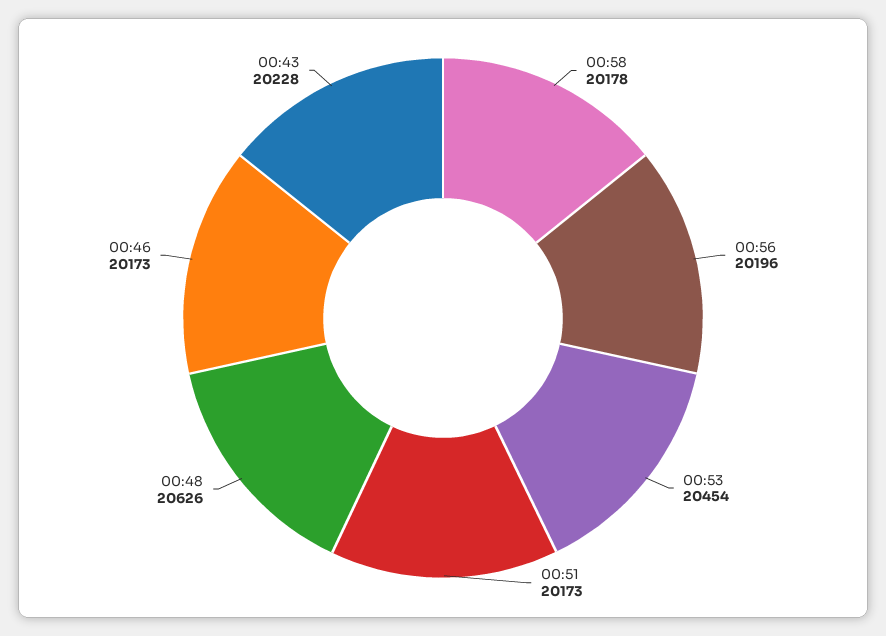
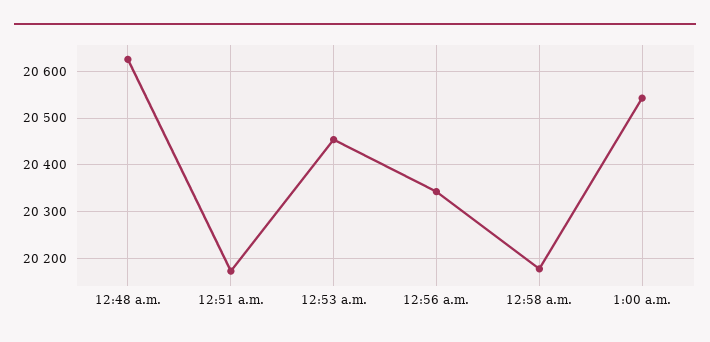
00:56: 20196 -> 20340
00:46: 20173 -> none
00:43: 20228 -> none
1:00 a.m.: none -> 20540

